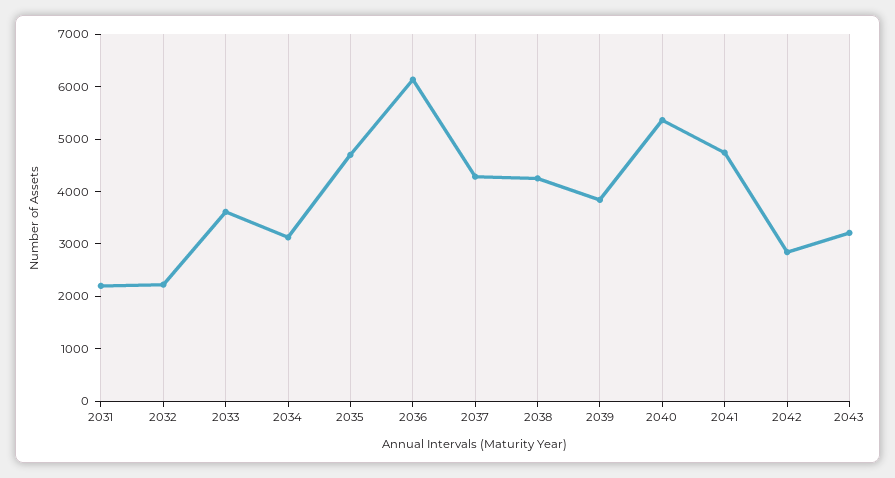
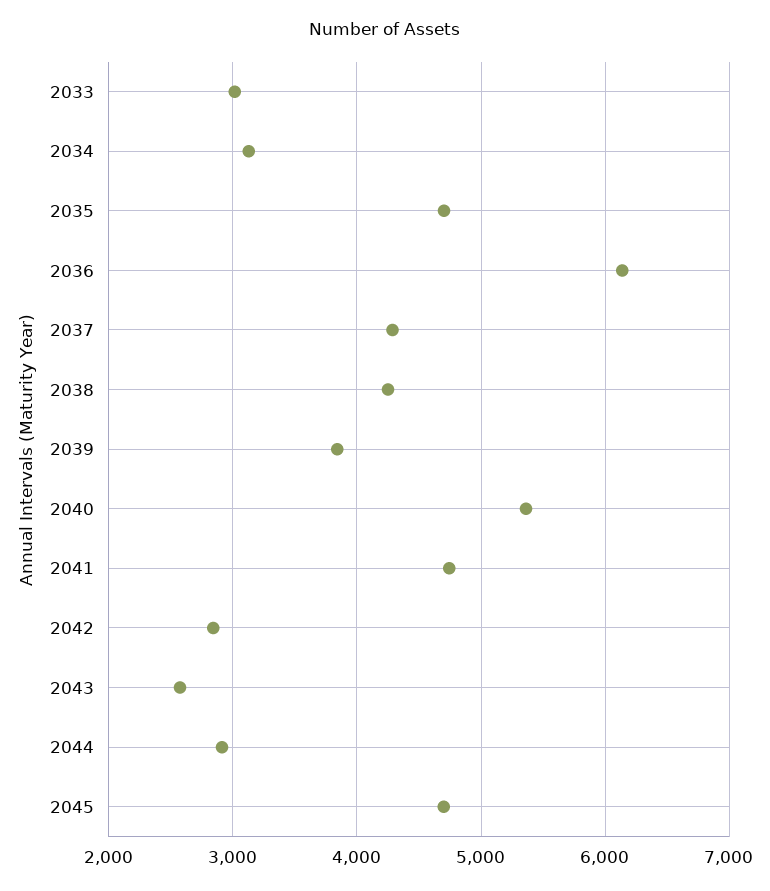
2031: 2200 -> none
2032: 2200 -> none
2033: 3600 -> 3000
2043: 3200 -> 2600
2044: none -> 2900
2045: none -> 4700

